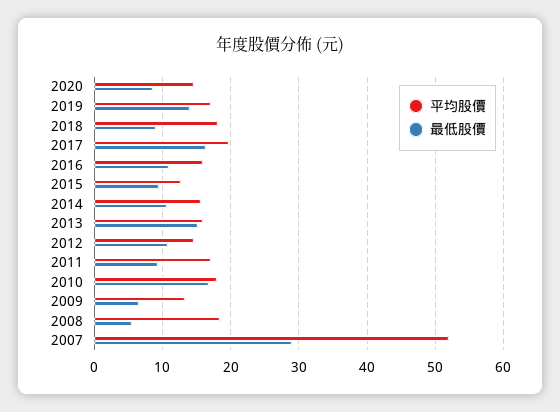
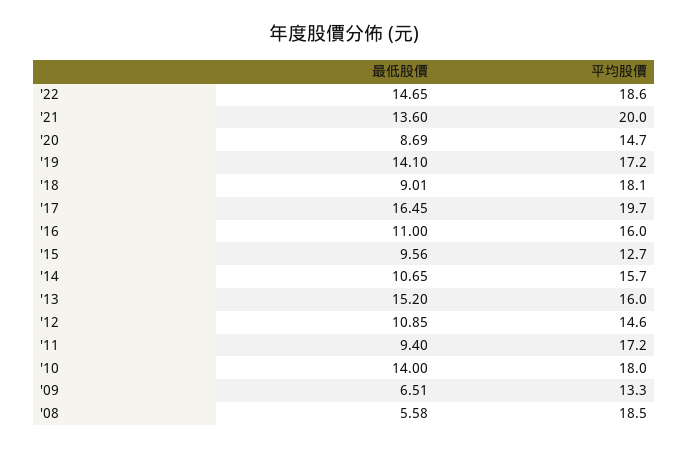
最低股價, 2010: 17 -> 14
平均股價, 2007: 52 -> none
最低股價, 2007: 29 -> none
最低股價, '22: none -> 14.65
平均股價, '22: none -> 18.6
最低股價, '21: none -> 13.6
平均股價, '21: none -> 20

